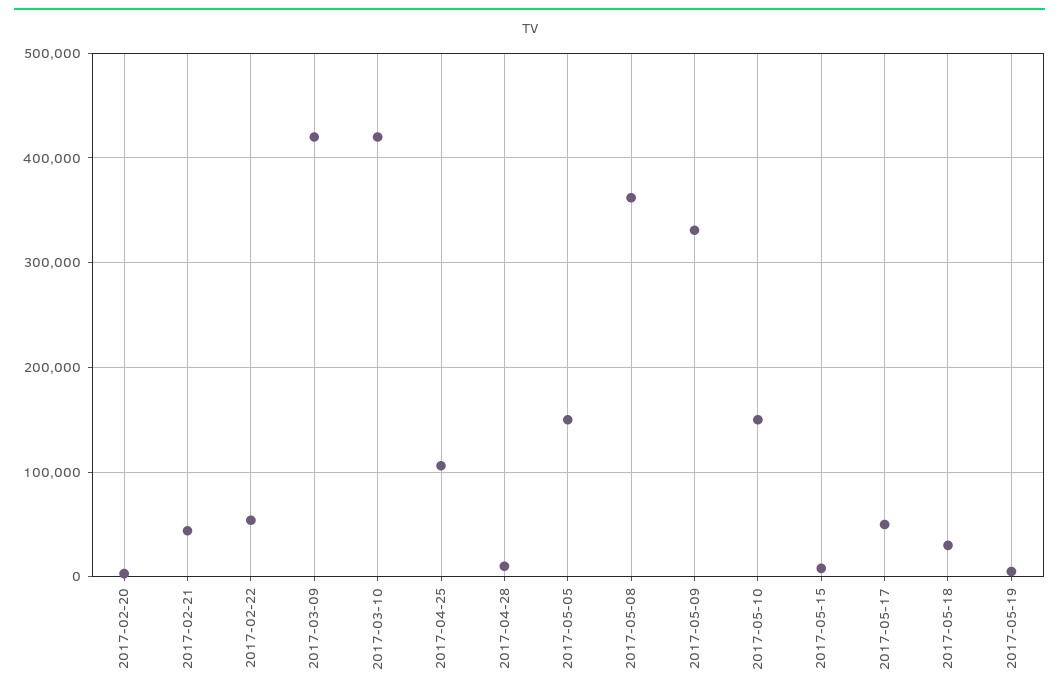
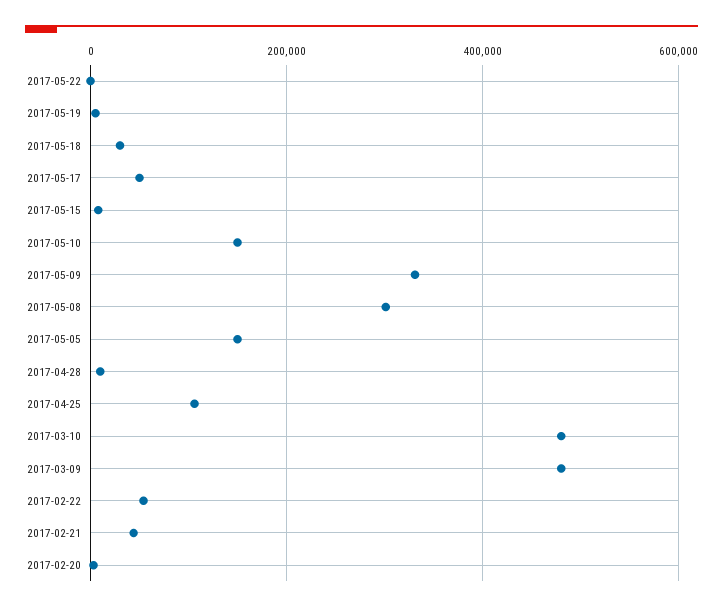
2017-03-09: 420000 -> 480000
2017-03-10: 420000 -> 480000
2017-05-08: 360000 -> 300000
2017-05-22: none -> 0

